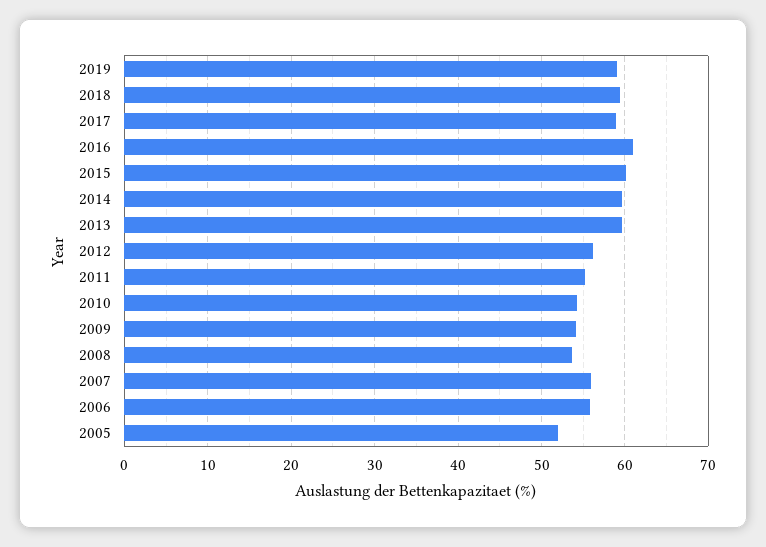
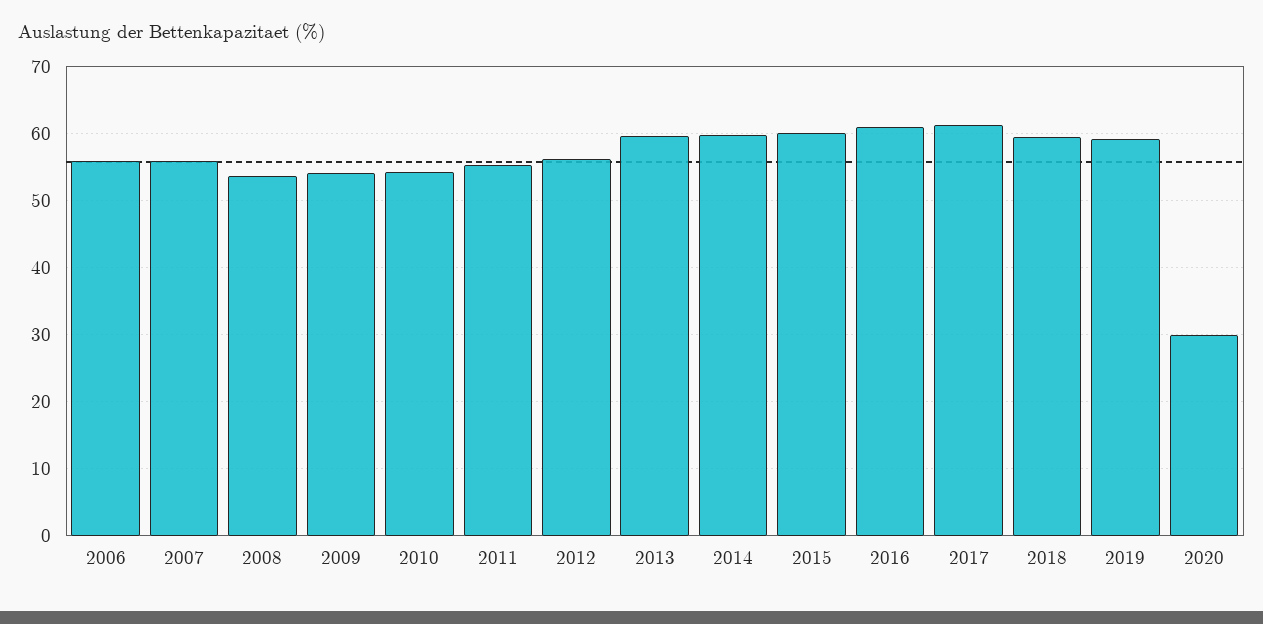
2017: 59 -> 61
2005: 52 -> none
2020: none -> 30

